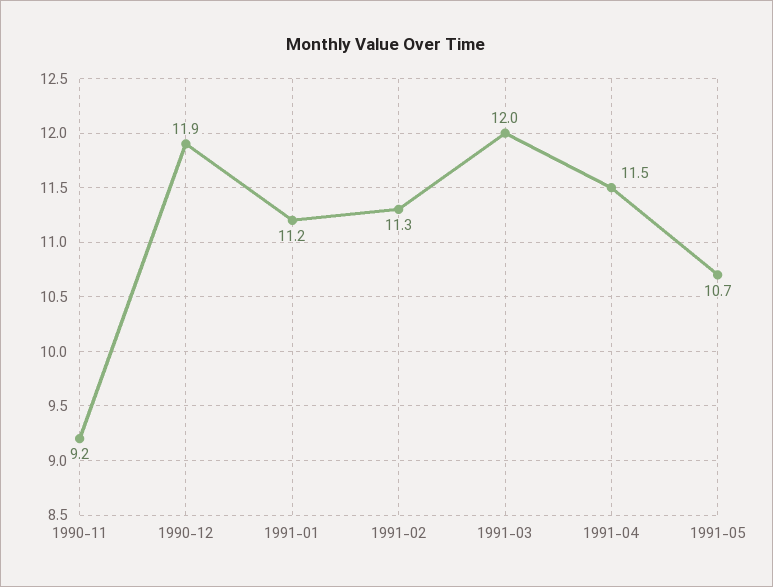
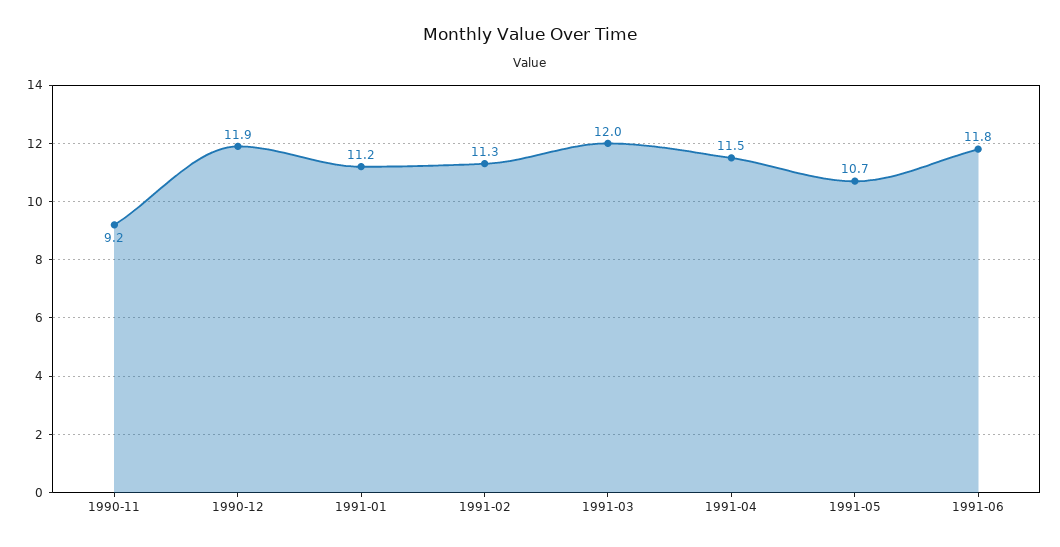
1991-06: none -> 11.8

